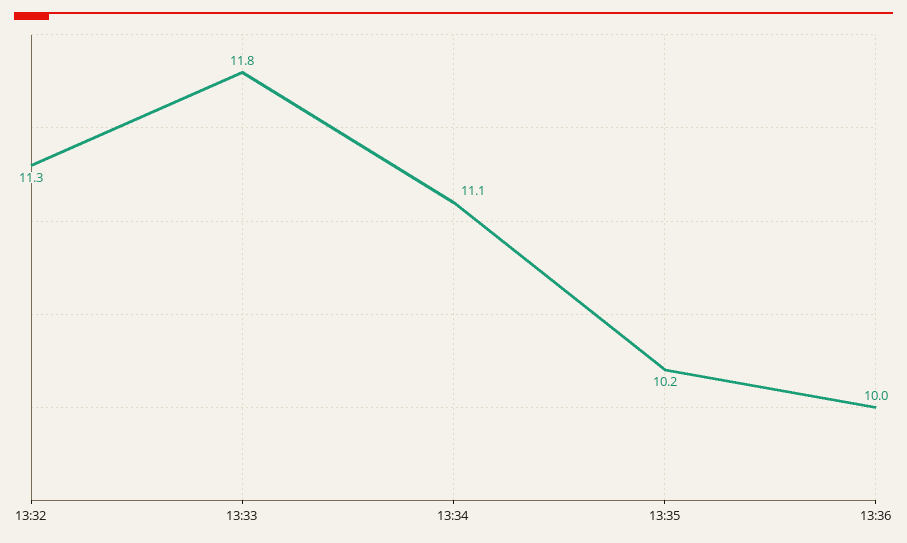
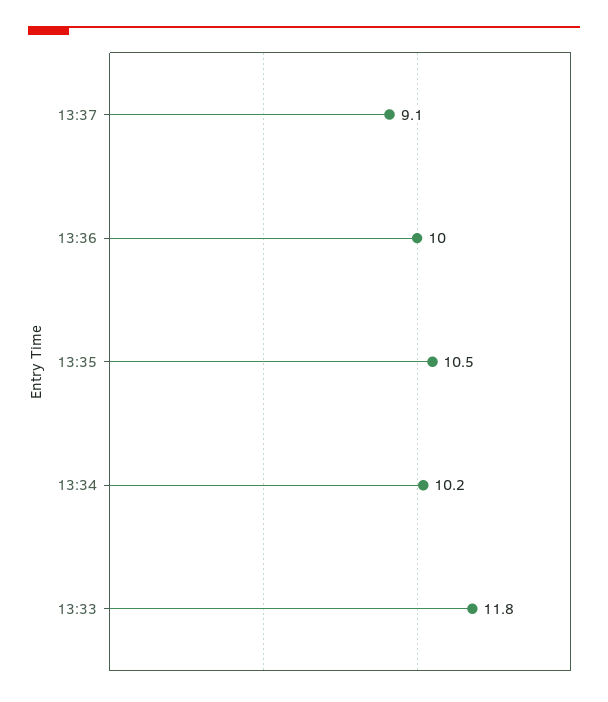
13:32: 11.3 -> none
13:34: 11.1 -> 10.2
13:35: 10.2 -> 10.5
13:37: none -> 9.1

